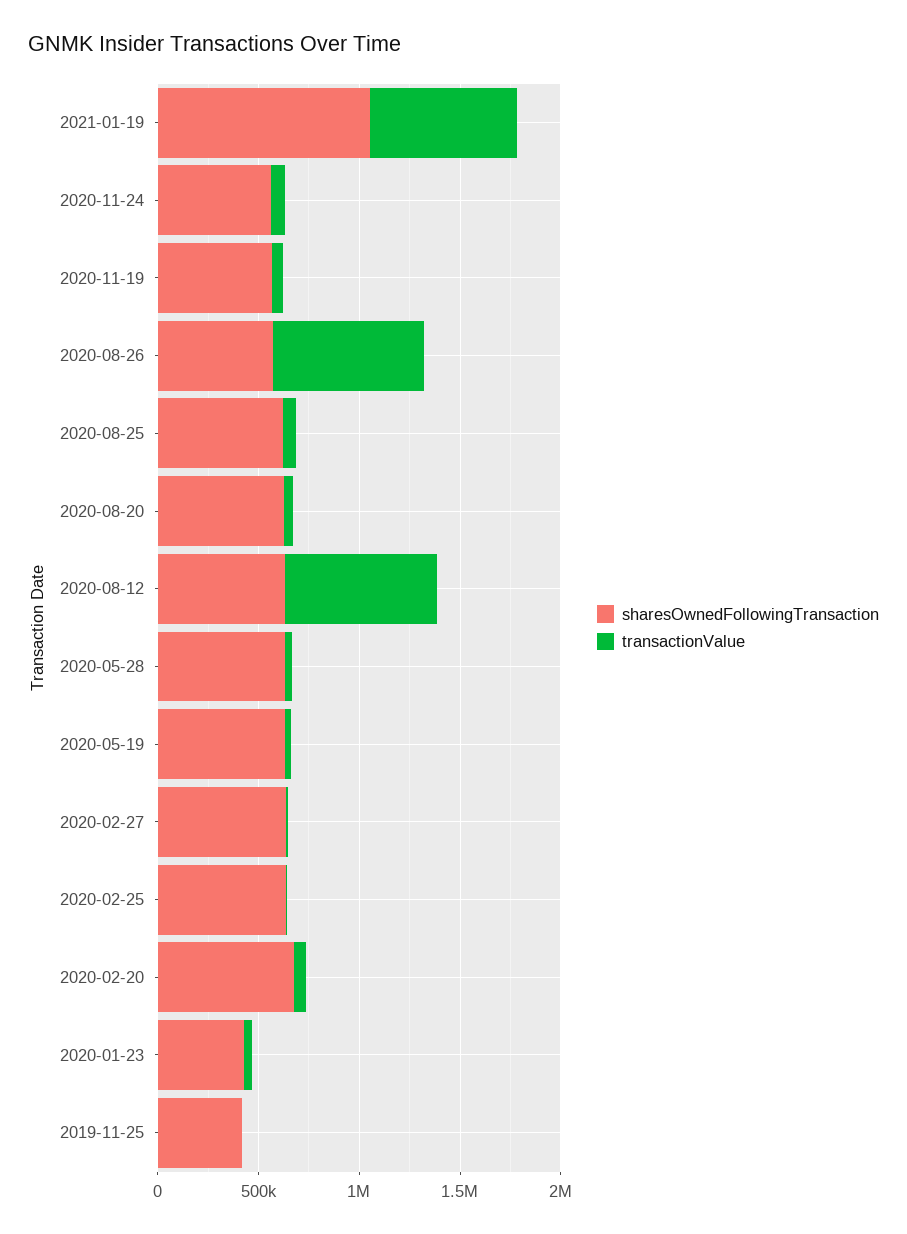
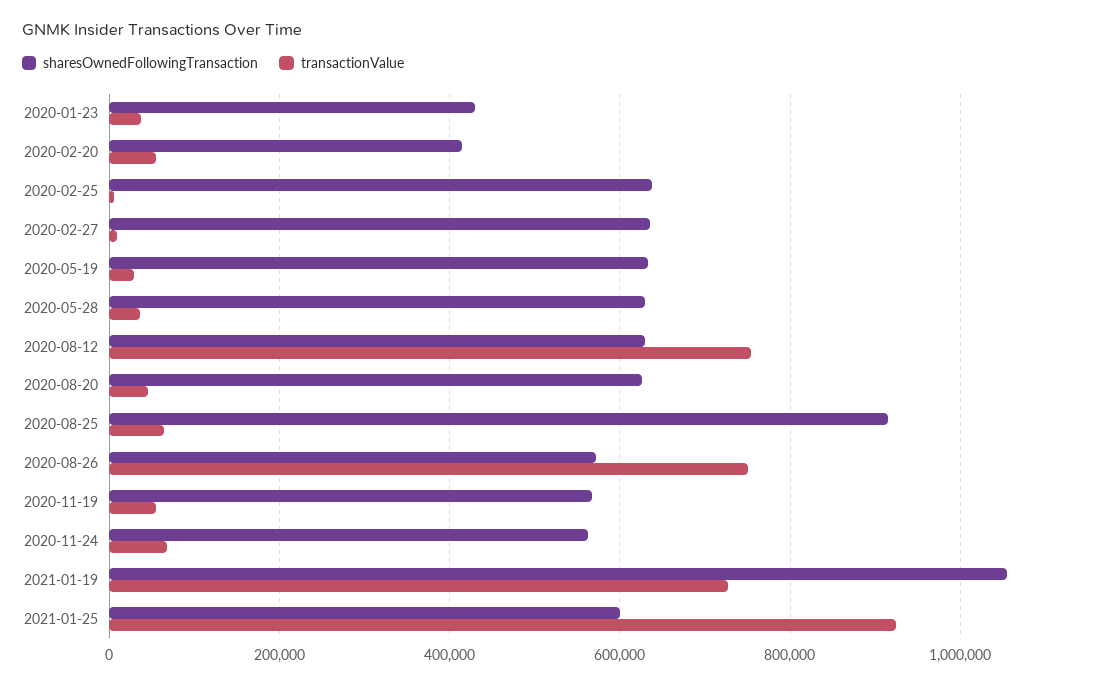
sharesOwnedFollowingTransaction, 2020-08-25: 600000 -> 920000
sharesOwnedFollowingTransaction, 2020-02-20: 700000 -> 420000
sharesOwnedFollowingTransaction, 2019-11-25: 400000 -> none
transactionValue, 2019-11-25: 0 -> none
sharesOwnedFollowingTransaction, 2021-01-25: none -> 600000
transactionValue, 2021-01-25: none -> 920000

